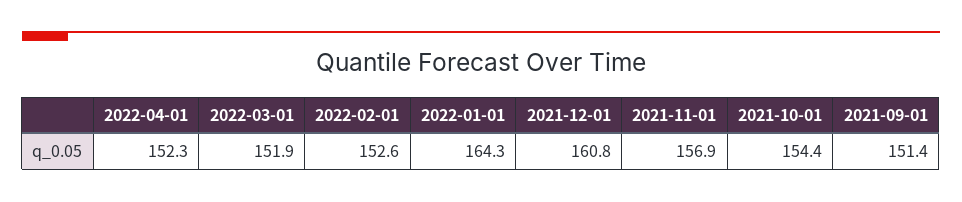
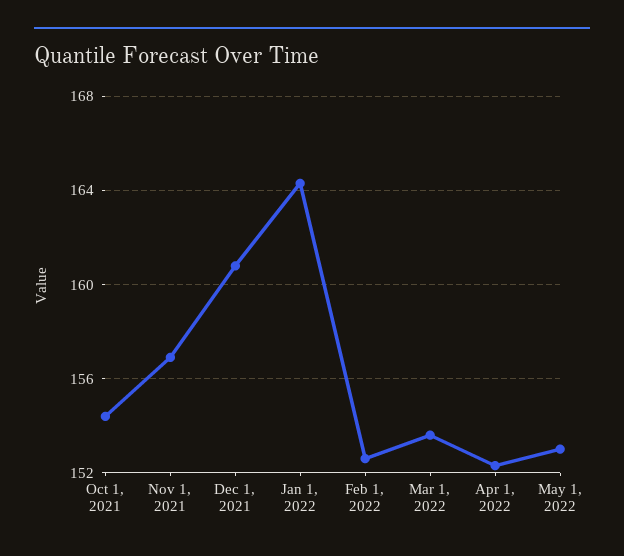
2022-03-01: 151.9 -> 153.5
2021-09-01: 151.4 -> none
May 1, 2022: none -> 153

